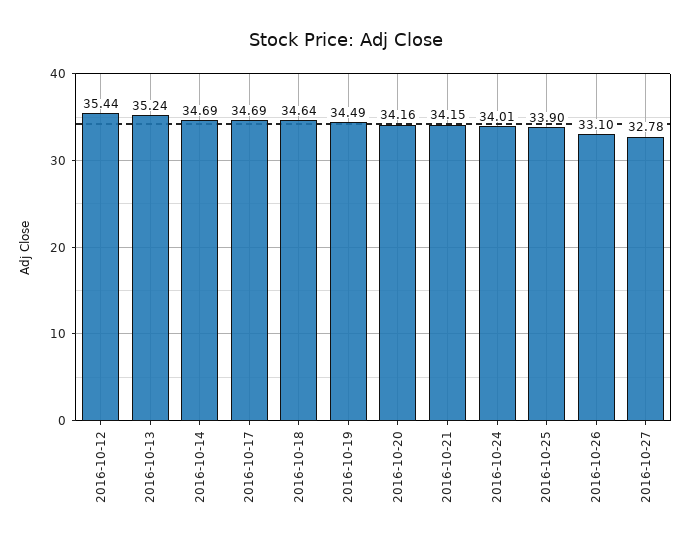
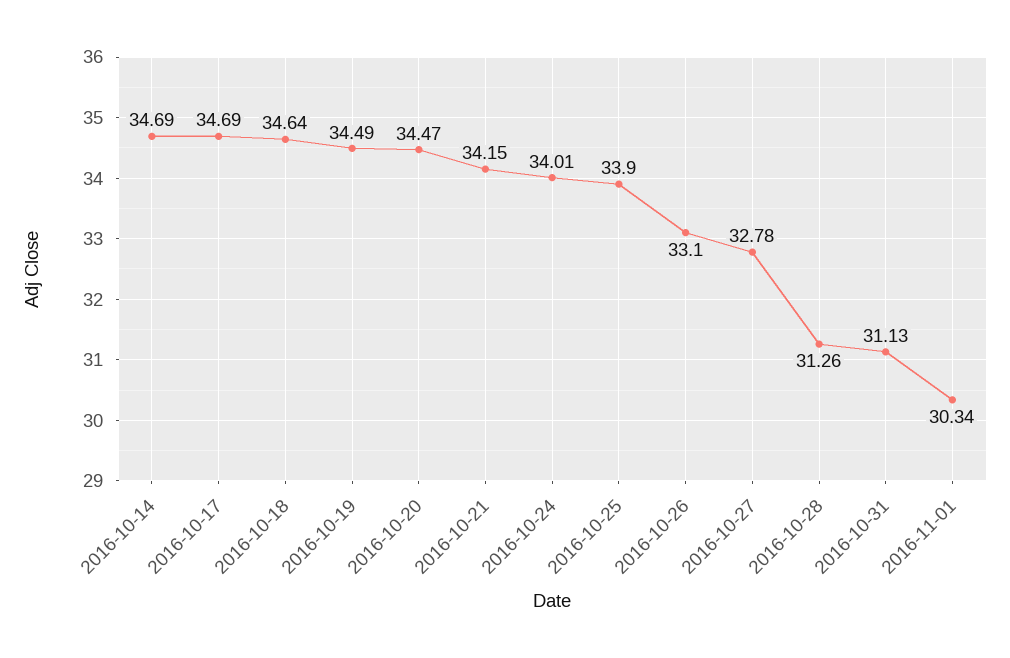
2016-10-12: 35.44 -> none
2016-10-13: 35.24 -> none
2016-10-20: 34.16 -> 34.47
2016-10-28: none -> 31.26
2016-10-31: none -> 31.13
2016-11-01: none -> 30.34

